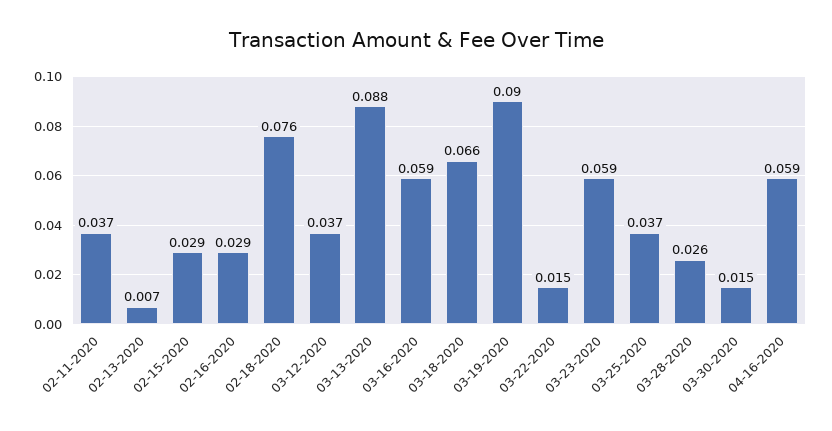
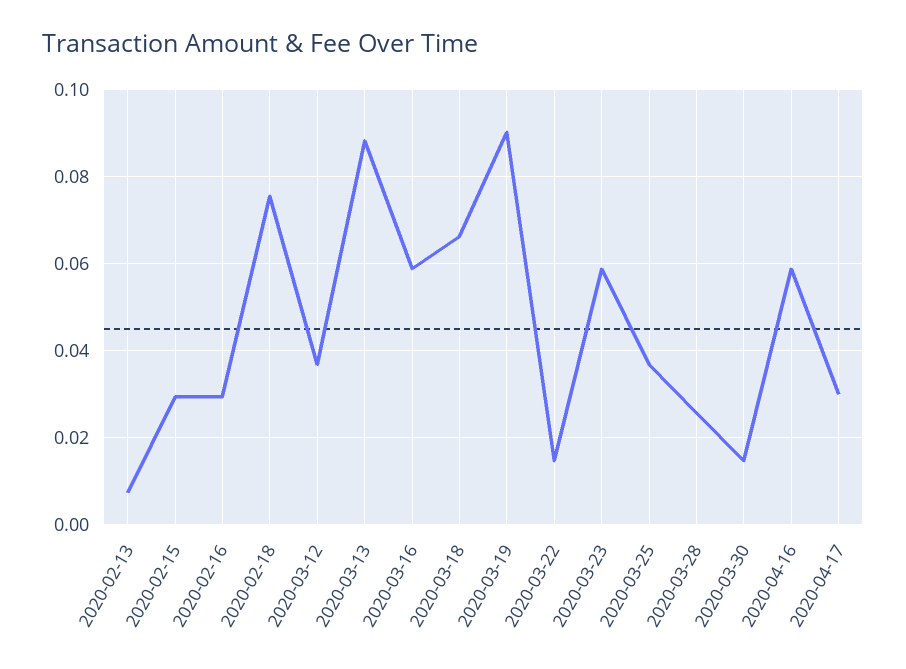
02-11-2020: 0.037 -> none
2020-04-17: none -> 0.03

